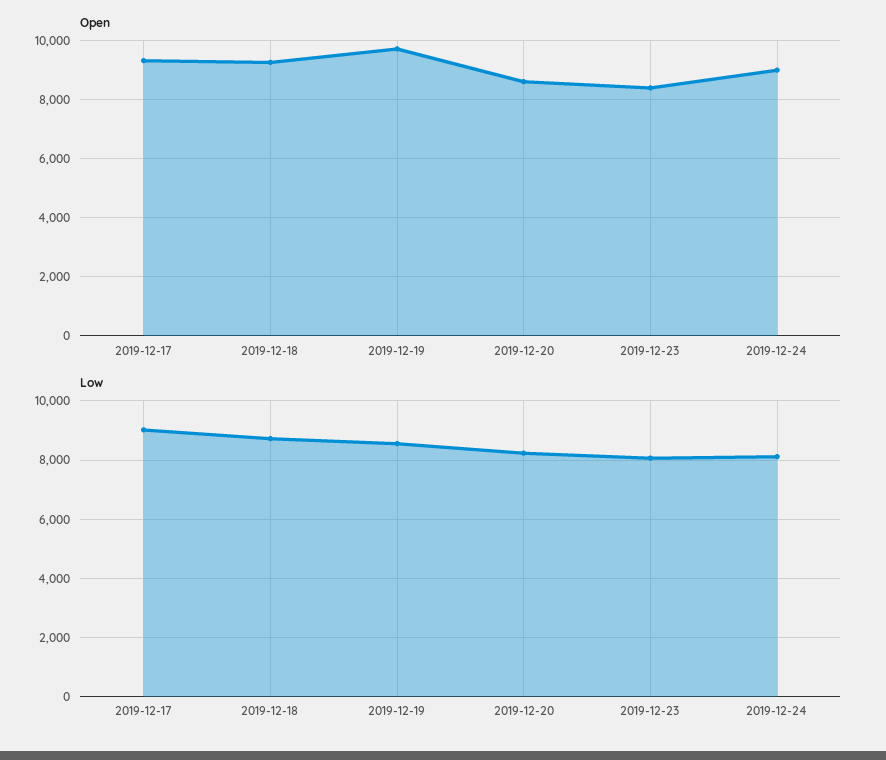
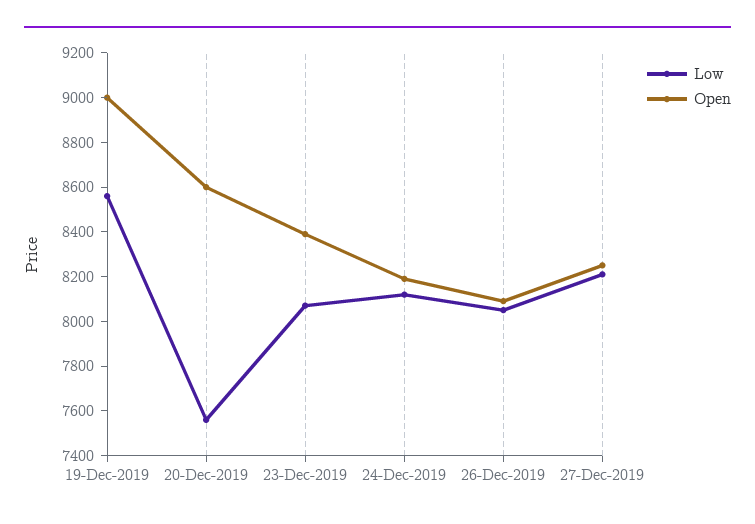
Open, 2019-12-17: 9250 -> none
Open, 2019-12-18: 9250 -> none
Open, 2019-12-19: 9750 -> 9000
Open, 2019-12-24: 9000 -> 8200
Low, 2019-12-17: 9000 -> none
Low, 2019-12-18: 8750 -> none
Low, 2019-12-20: 8250 -> 7550
Low, 26-Dec-2019: none -> 8050
Open, 26-Dec-2019: none -> 8100
Low, 27-Dec-2019: none -> 8200
Open, 27-Dec-2019: none -> 8250

